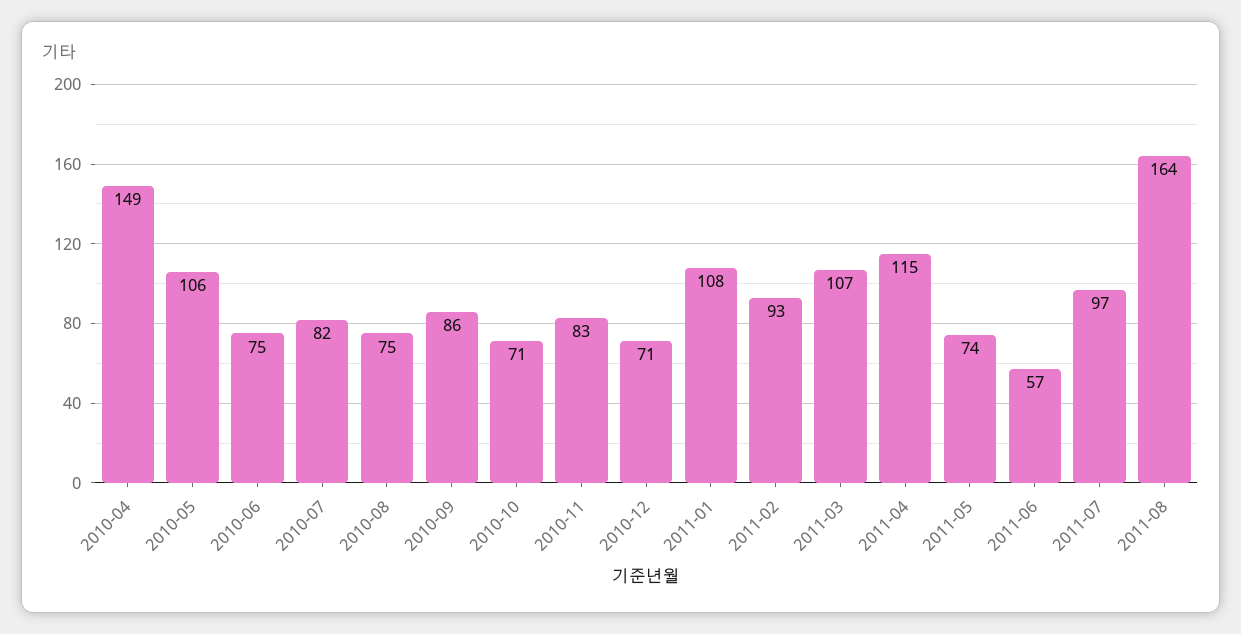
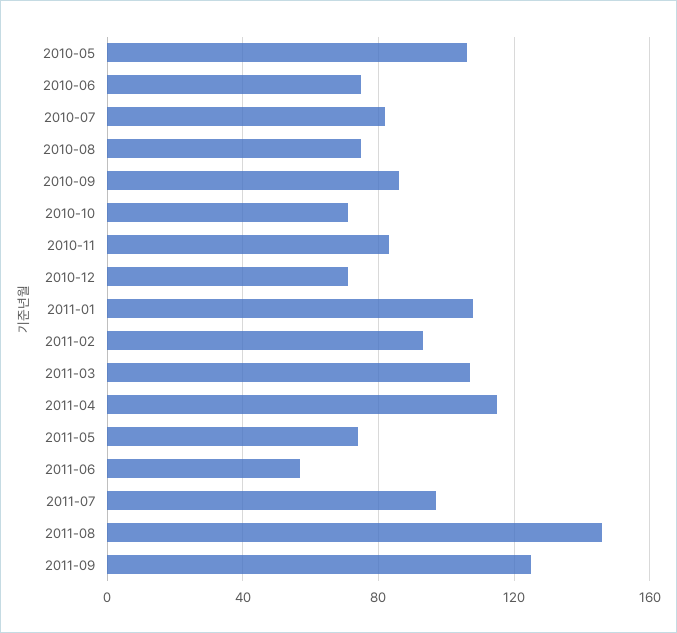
2010-04: 149 -> none
2011-08: 164 -> 145
2011-09: none -> 125

